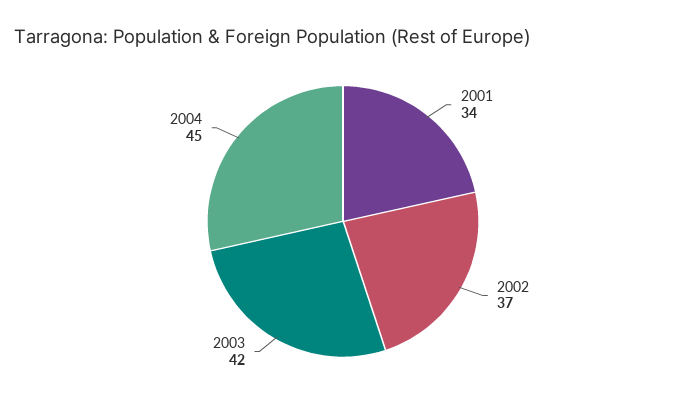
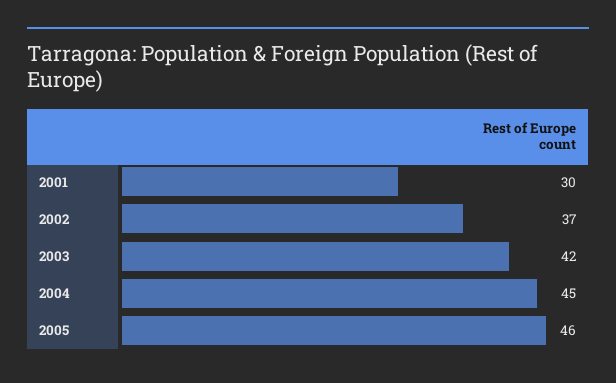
2001: 34 -> 30
2005: none -> 46

